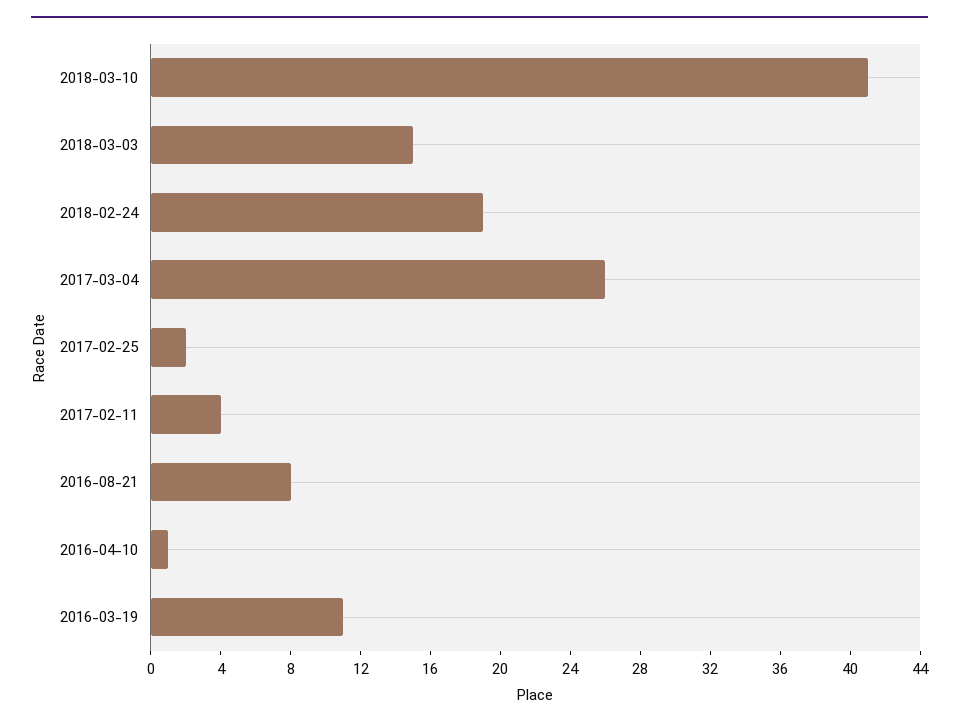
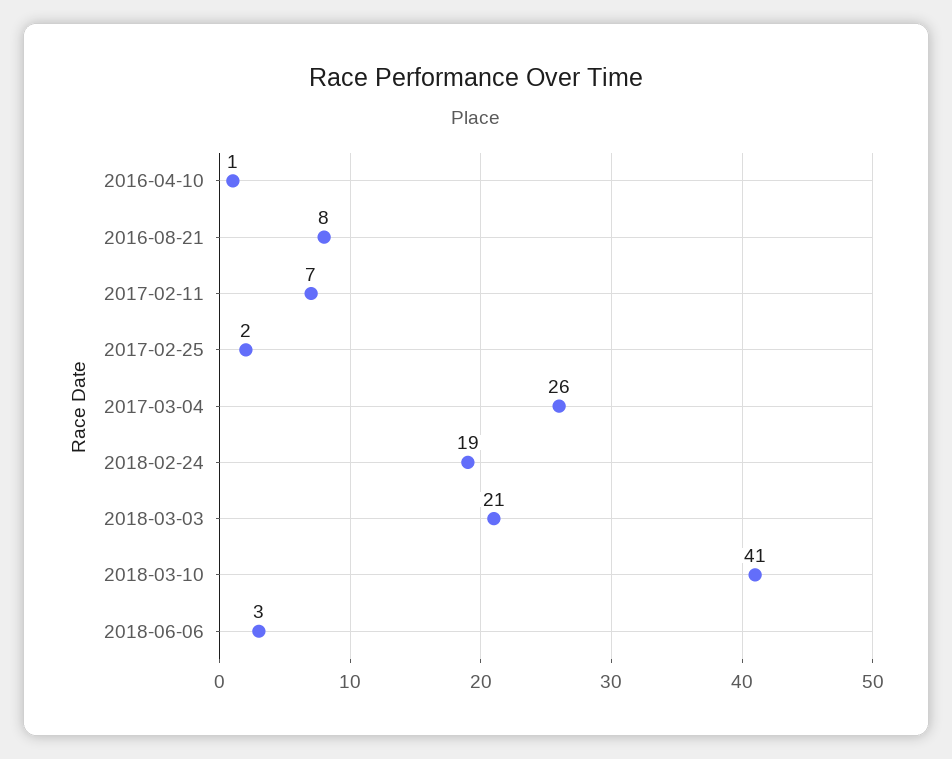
2018-03-03: 15 -> 21
2017-02-11: 4 -> 7
2016-03-19: 11 -> none
2018-06-06: none -> 3

